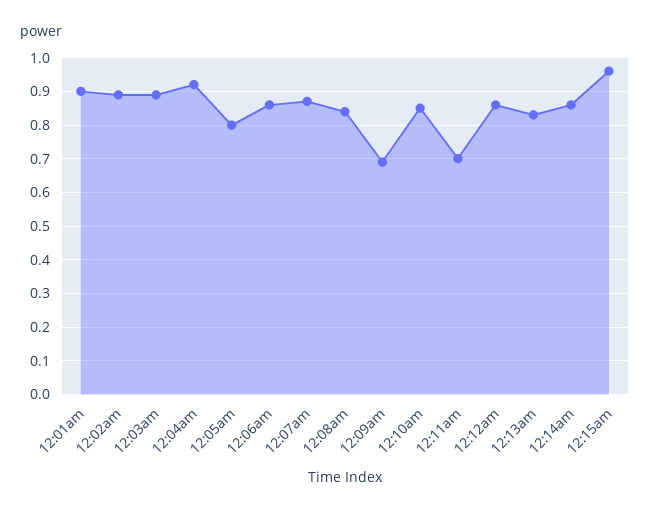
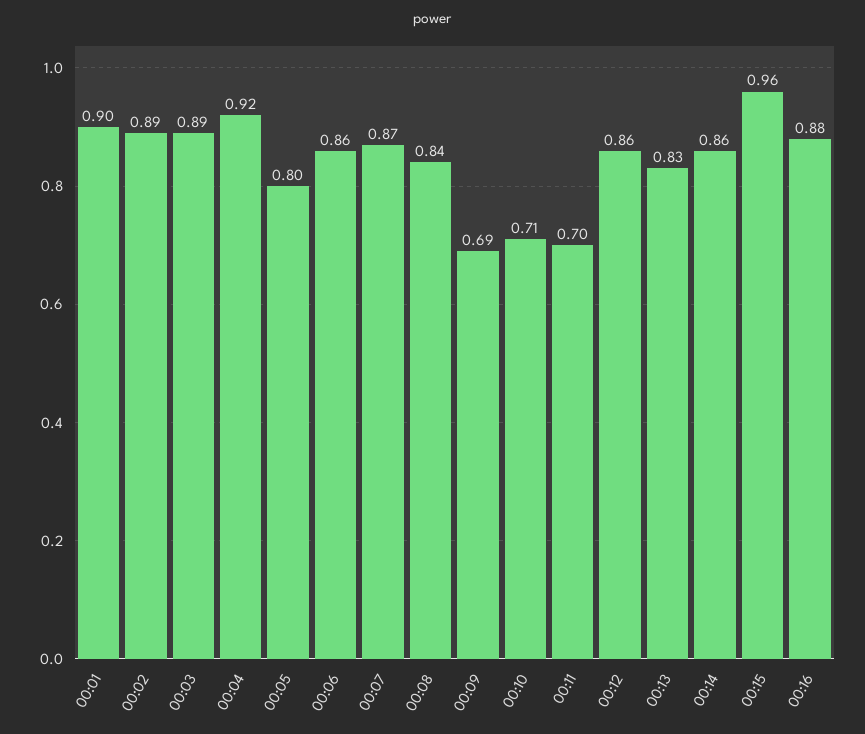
12:10am: 0.85 -> 0.71
00:16: none -> 0.88

